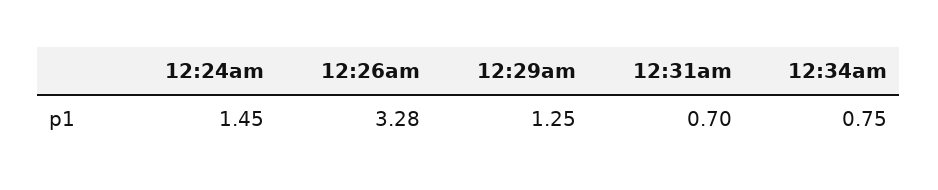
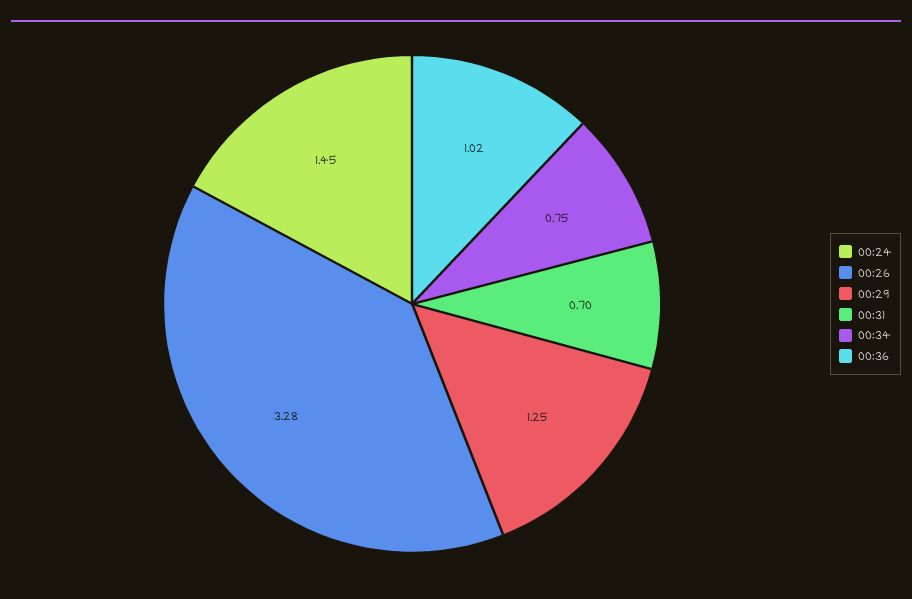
00:36: none -> 1.02

